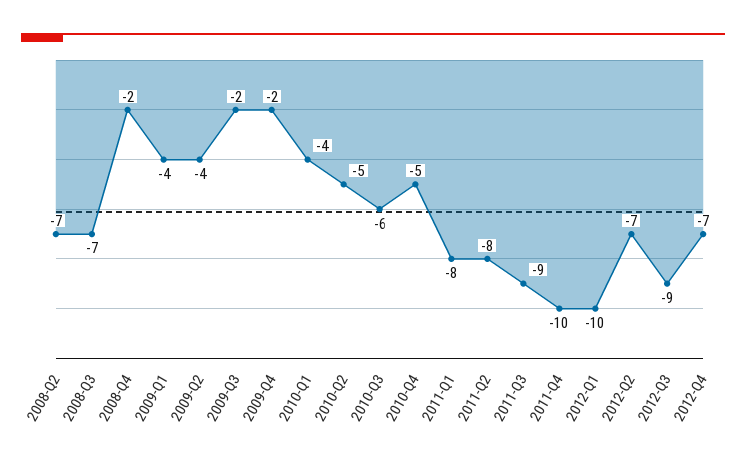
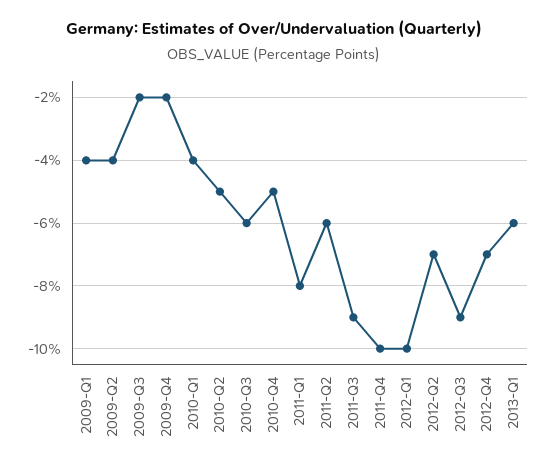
2008-Q2: -7 -> none
2008-Q3: -7 -> none
2008-Q4: -2 -> none
2011-Q2: -8 -> -6
2013-Q1: none -> -6

